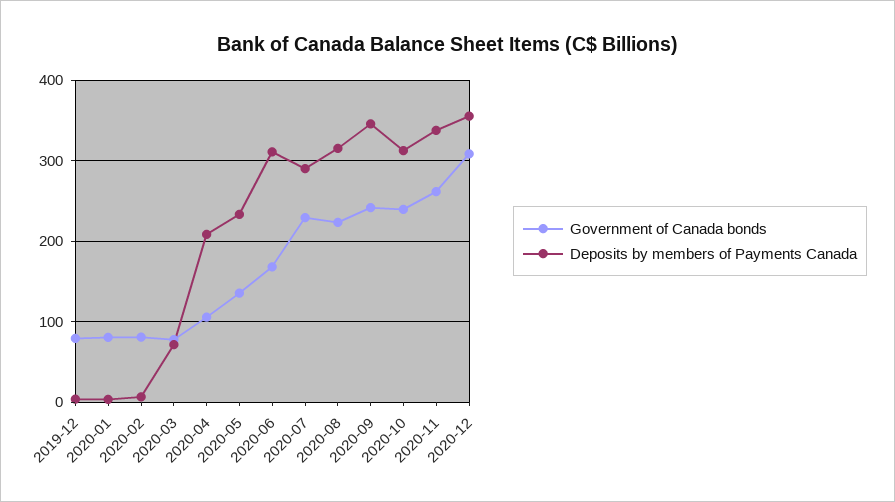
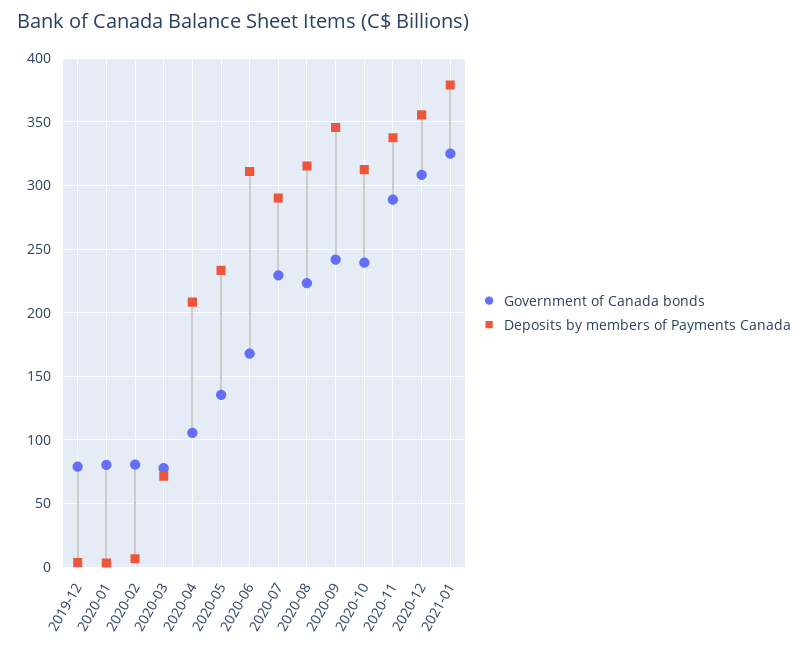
Government of Canada bonds, 2020-11: 260 -> 290
Government of Canada bonds, 2021-01: none -> 325
Deposits by members of Payments Canada, 2021-01: none -> 380

